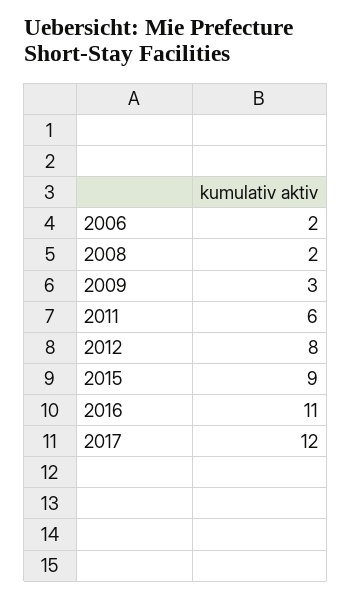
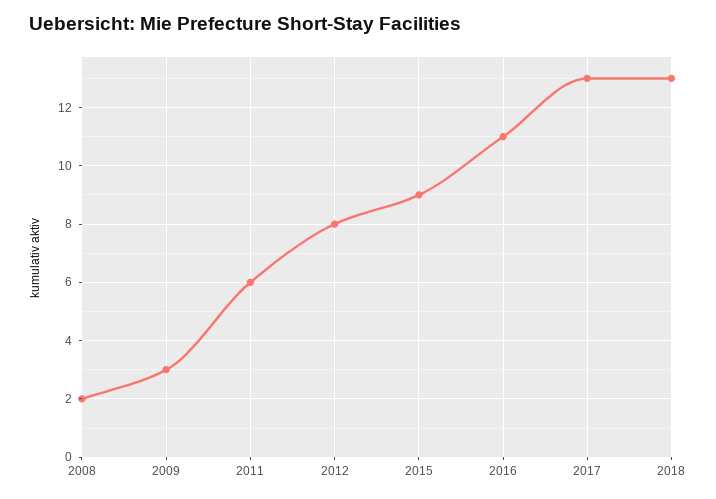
2006: 2 -> none
2017: 12 -> 13
2018: none -> 13

